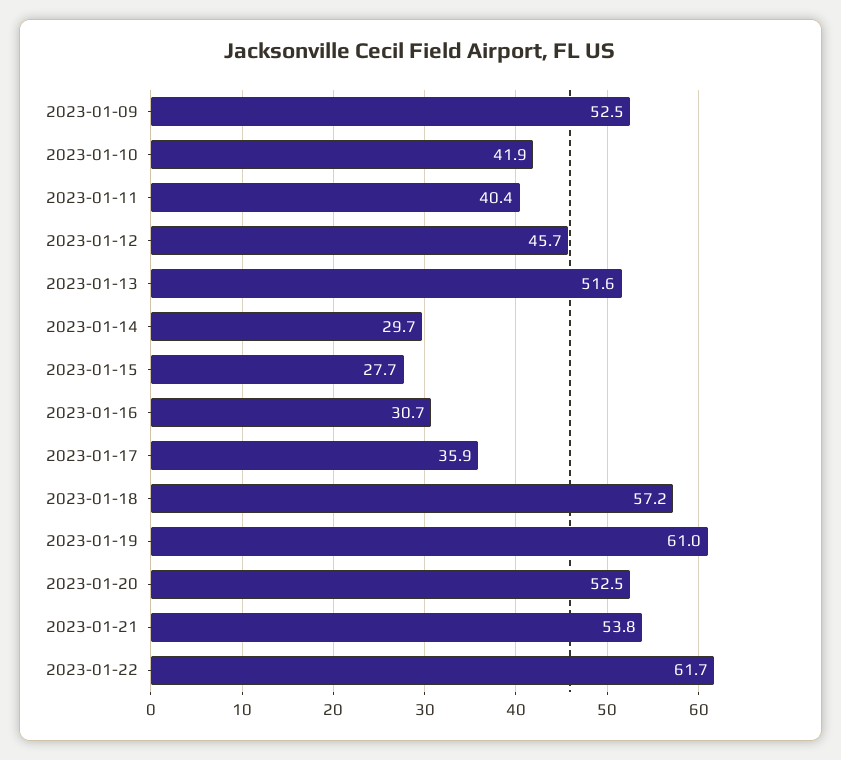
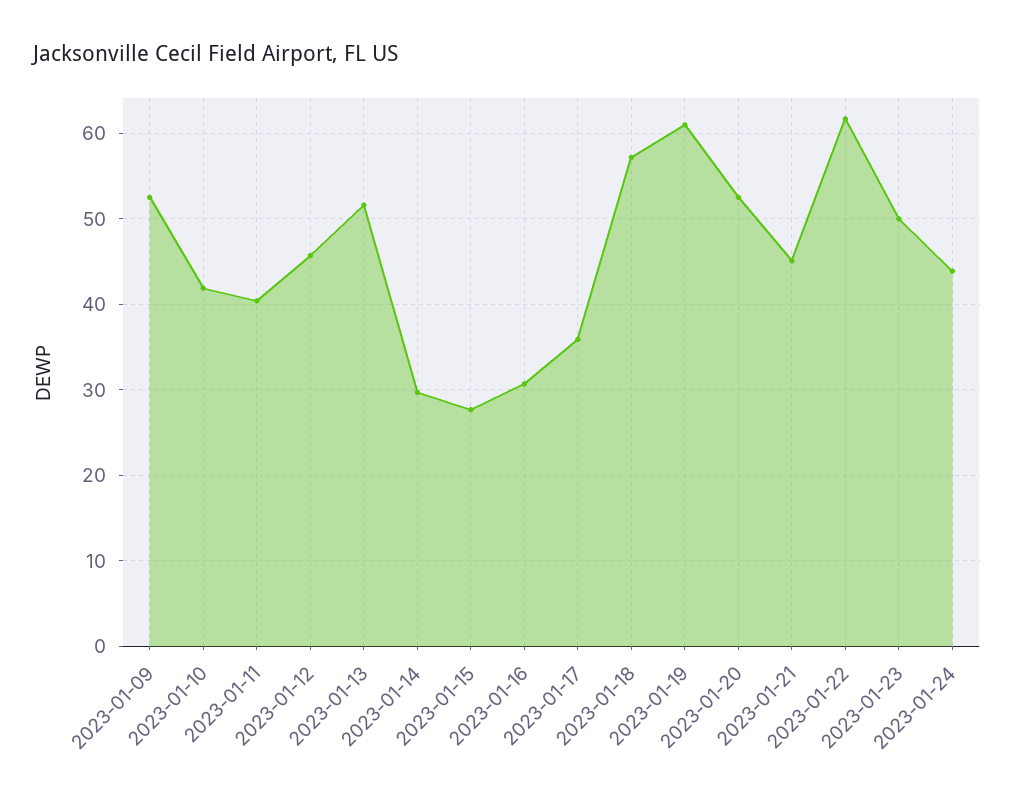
2023-01-21: 53.8 -> 45
2023-01-23: none -> 50
2023-01-24: none -> 44

